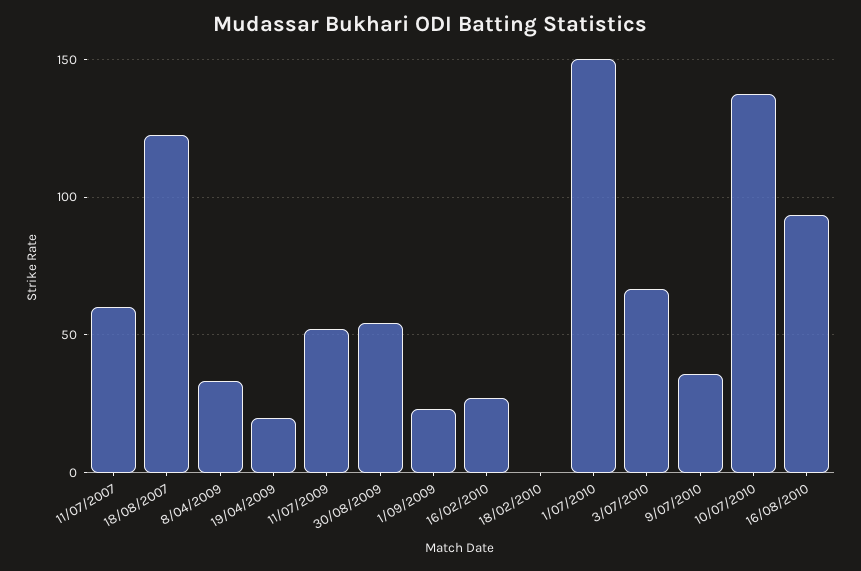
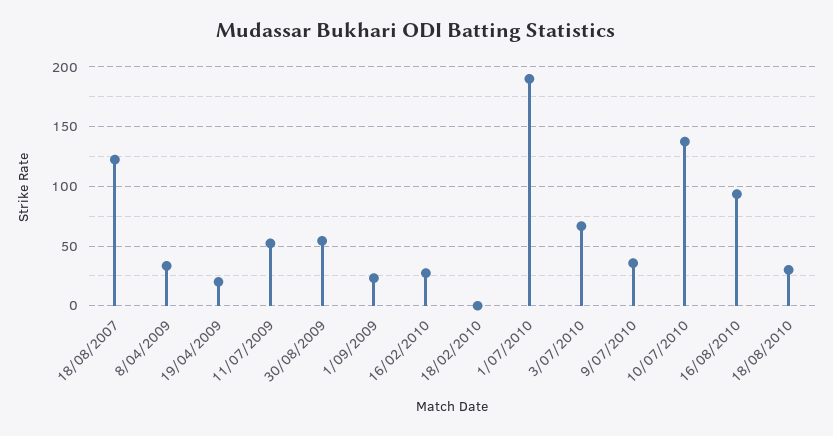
11/07/2007: 60 -> none
1/07/2010: 150 -> 190
18/08/2010: none -> 30

